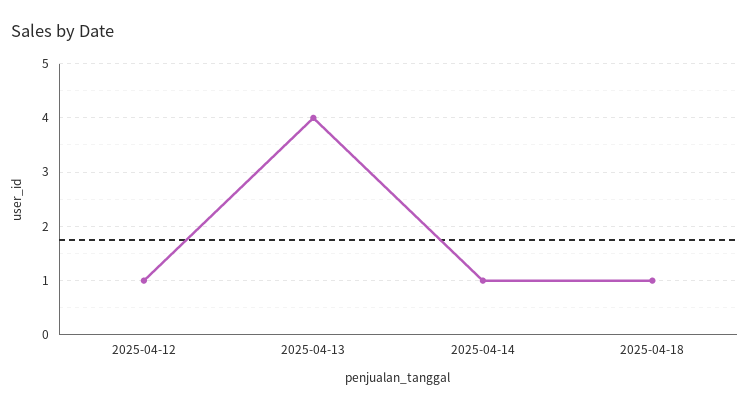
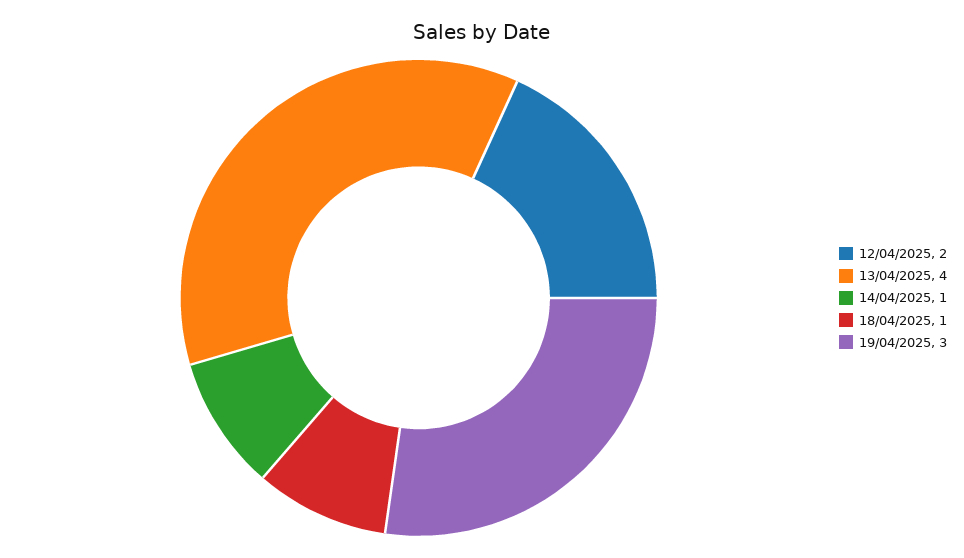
2025-04-12: 1 -> 2
19/04/2025: none -> 3

